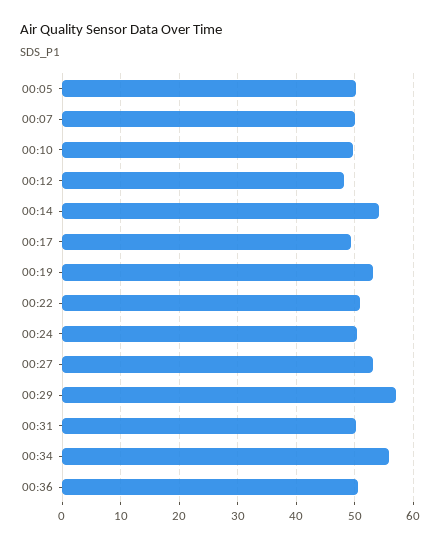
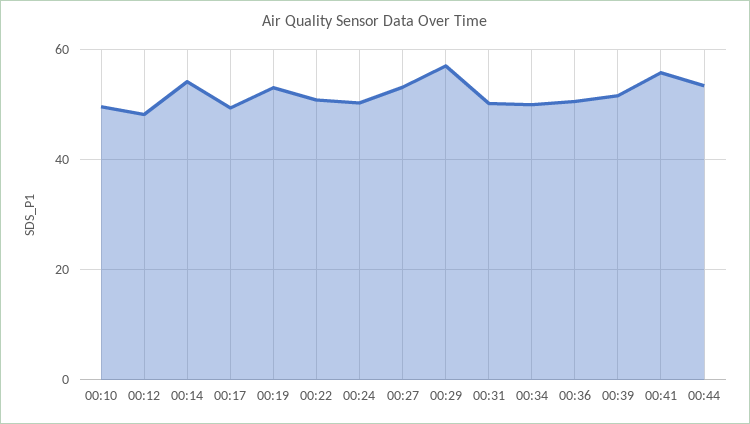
00:05: 50 -> none
00:07: 50 -> none
00:34: 56 -> 50
00:39: none -> 52
00:41: none -> 56
00:44: none -> 54

